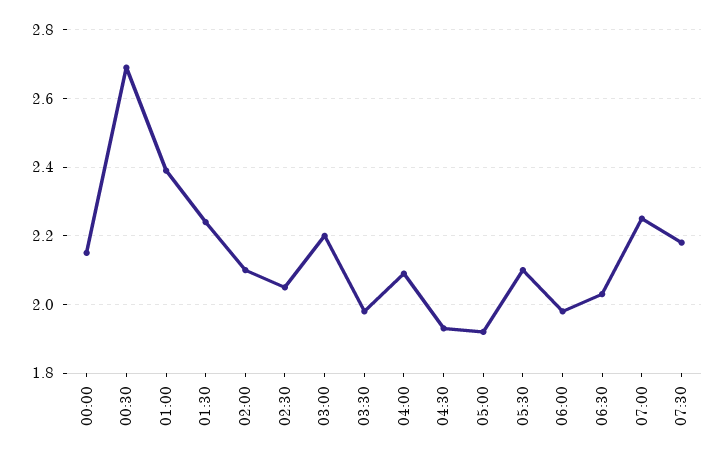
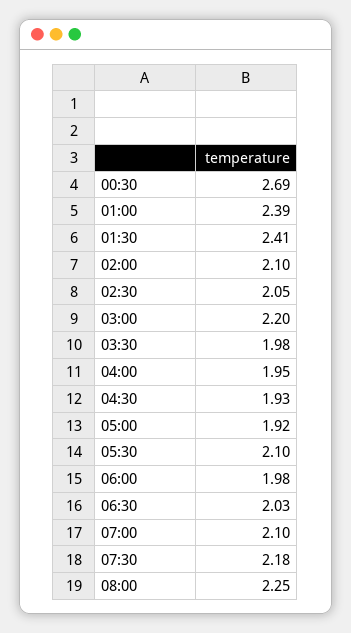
00:00: 2.15 -> none
01:30: 2.25 -> 2.41
04:00: 2.1 -> 1.95
07:00: 2.25 -> 2.1
08:00: none -> 2.25

